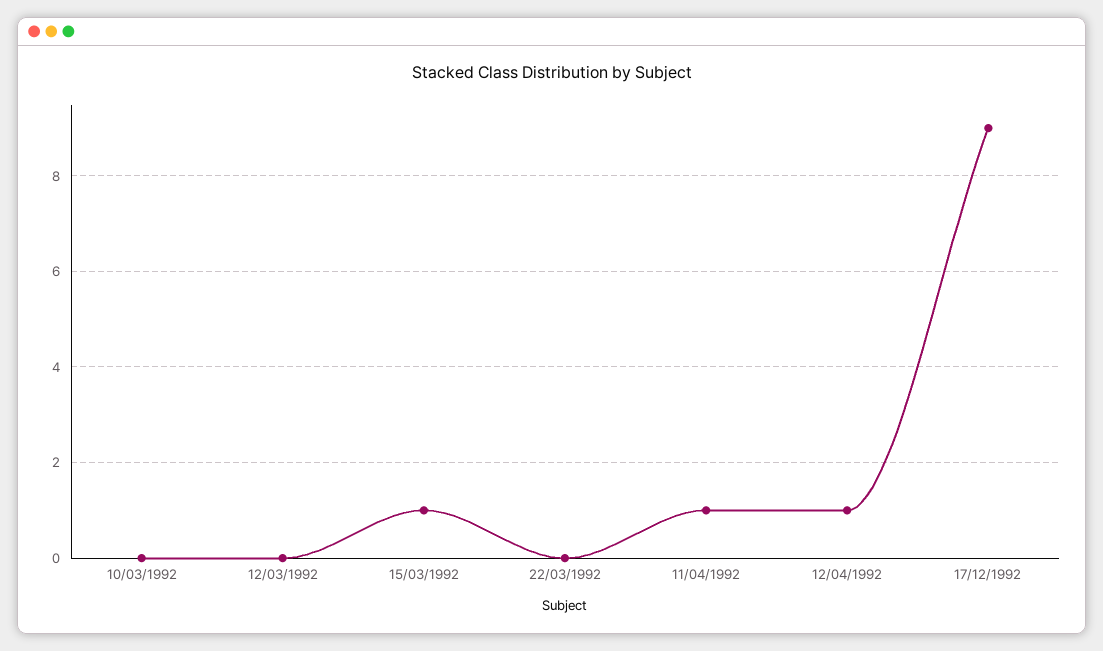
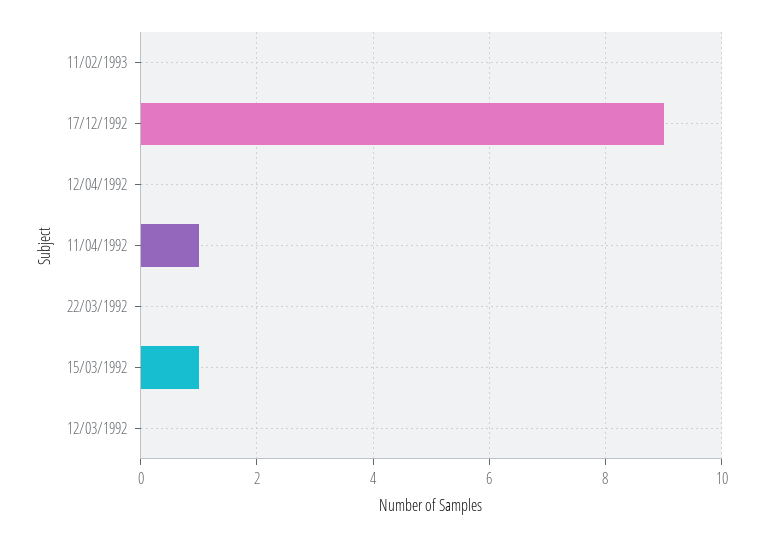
10/03/1992: 0 -> none
12/04/1992: 1 -> 0
11/02/1993: none -> 0

